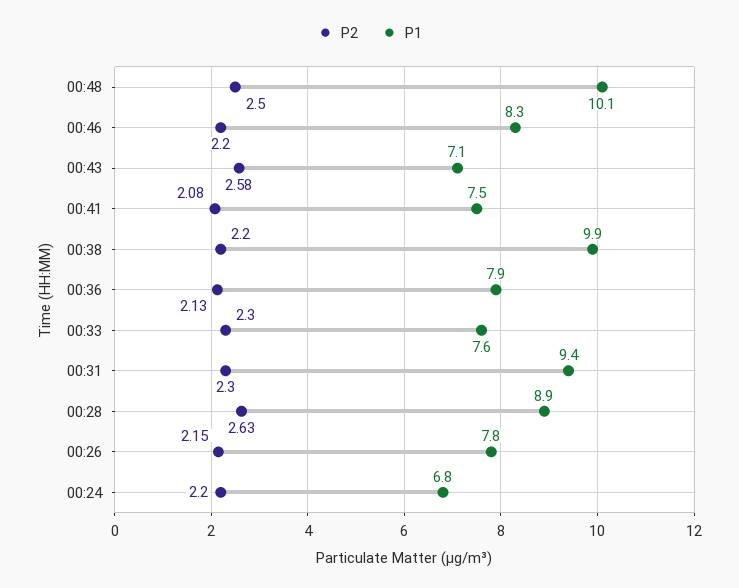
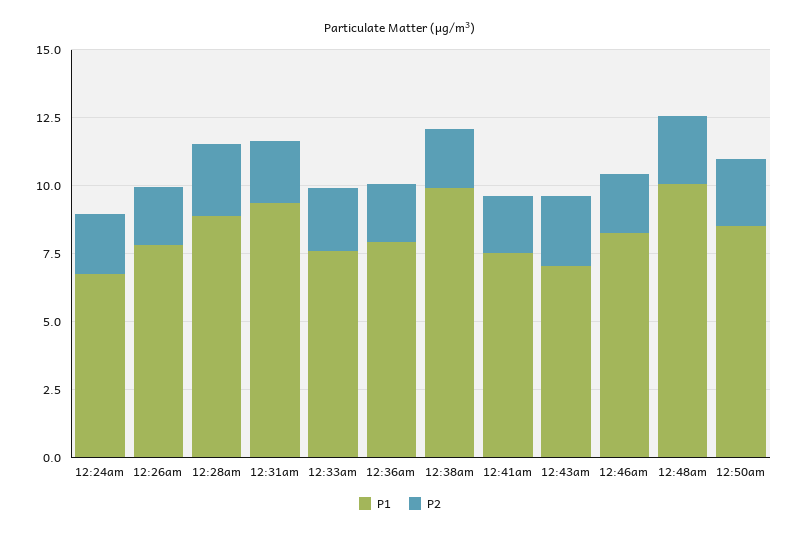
P1, 12:50am: none -> 8.5
P2, 12:50am: none -> 2.5

